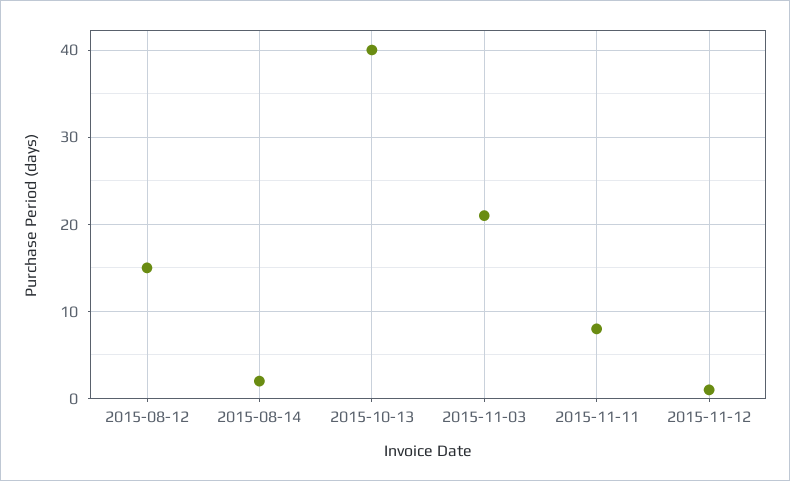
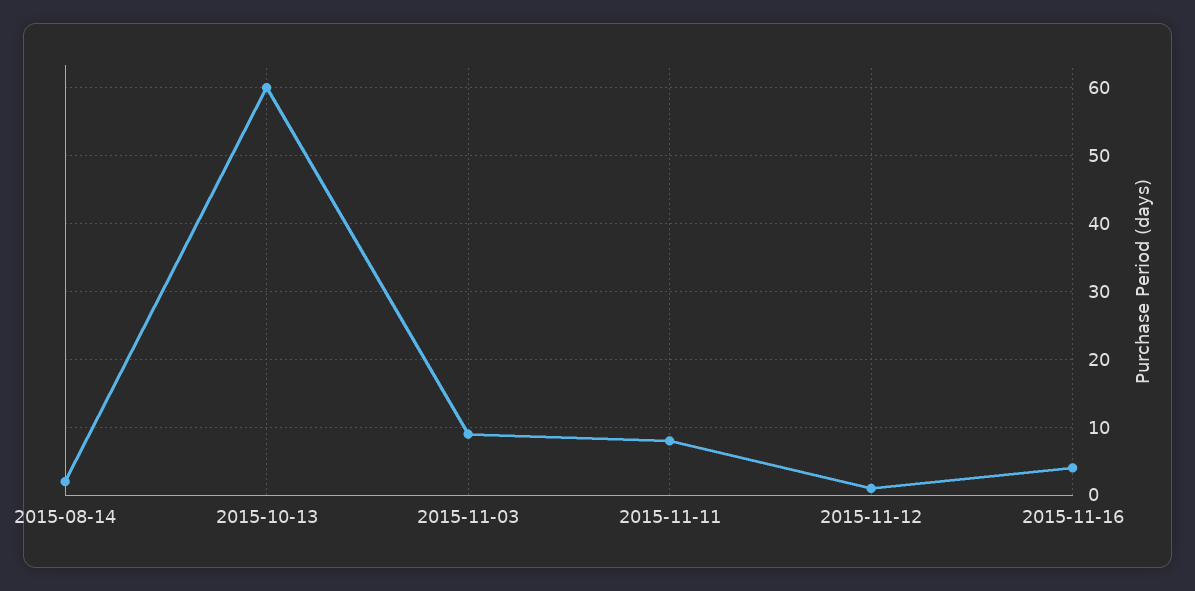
2015-08-12: 15 -> none
2015-10-13: 40 -> 60
2015-11-03: 21 -> 9
2015-11-16: none -> 4

